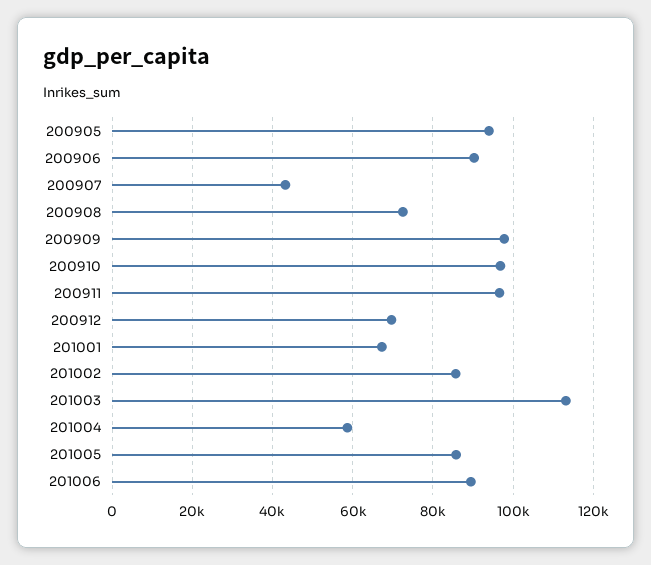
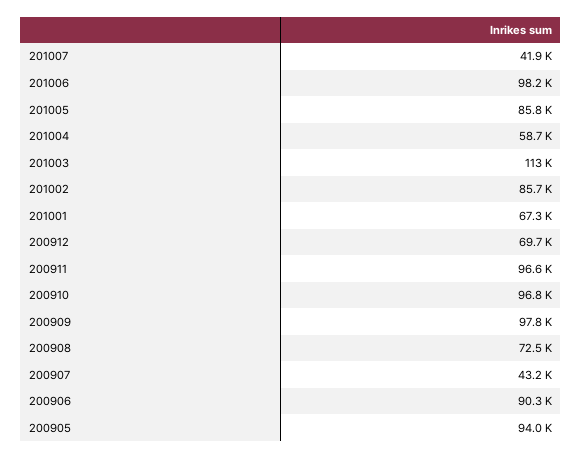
201006: 90000 -> 98200
201007: none -> 41900

